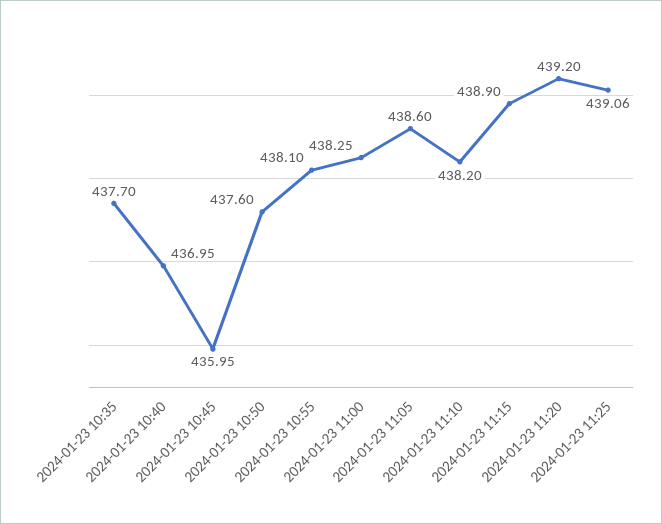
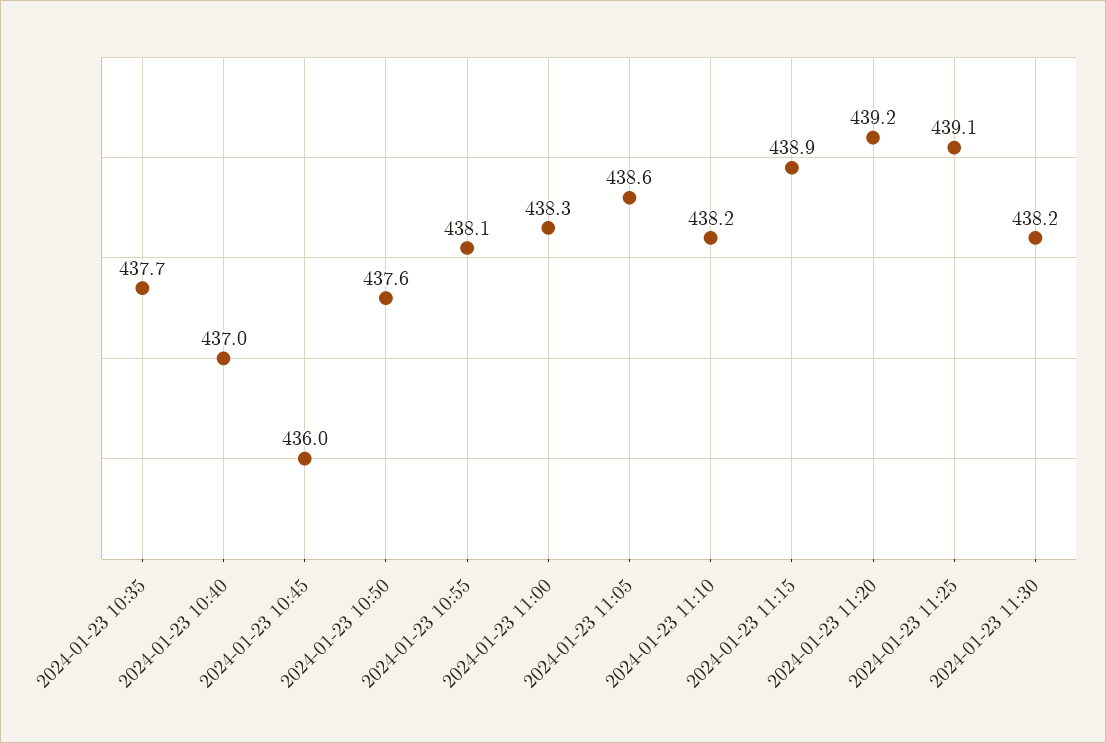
2024-01-23 11:30: none -> 438.2

